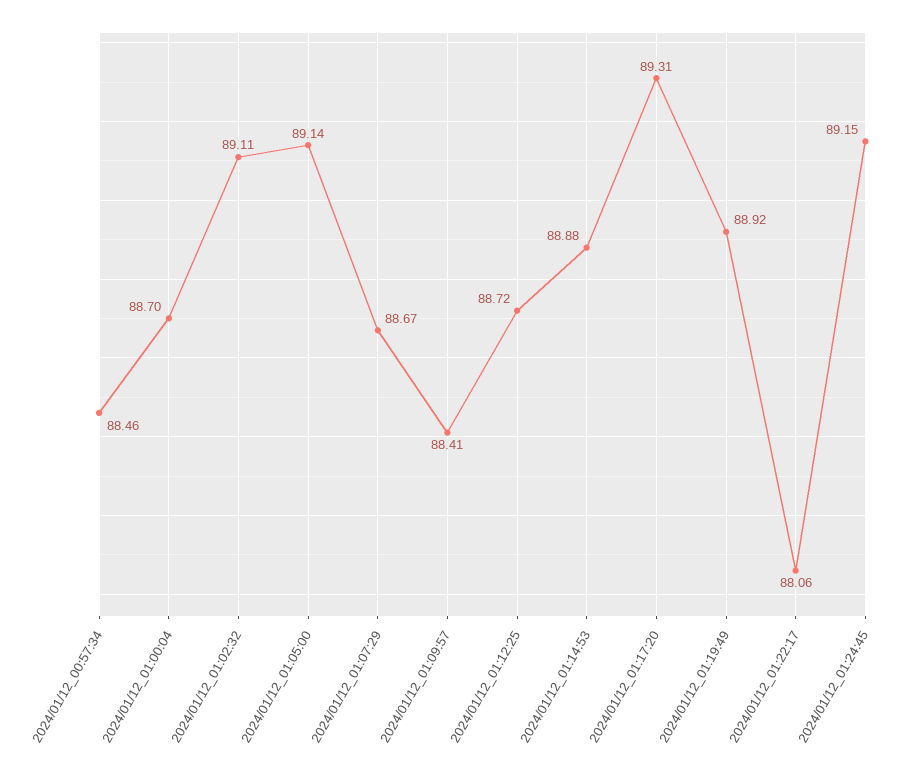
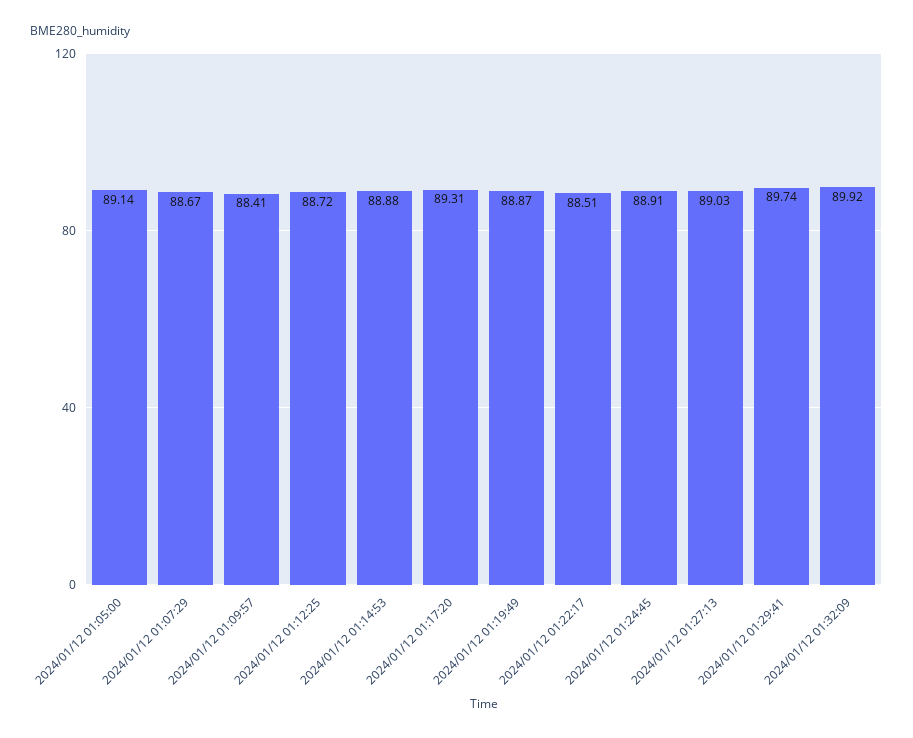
2024/01/12_00:57:34: 88.46 -> none
2024/01/12_01:00:04: 88.7 -> none
2024/01/12_01:02:32: 89.11 -> none
2024/01/12_01:19:49: 88.92 -> 88.87
2024/01/12_01:22:17: 88.06 -> 88.51
2024/01/12_01:24:45: 89.15 -> 88.91
2024/01/12 01:27:13: none -> 89.03
2024/01/12 01:29:41: none -> 89.74
2024/01/12 01:32:09: none -> 89.92

